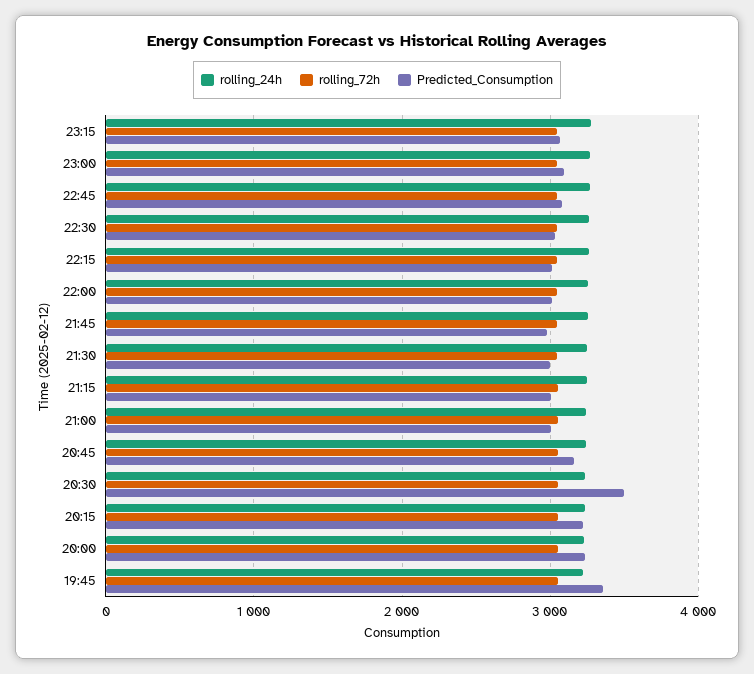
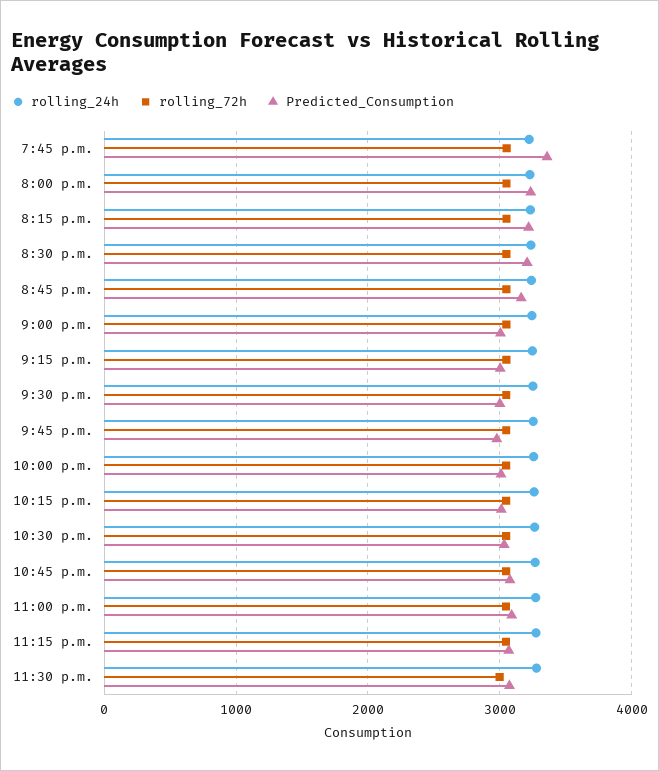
Predicted_Consumption, 20:30: 3500 -> 3200
rolling_24h, 11:30 p.m.: none -> 3300
rolling_72h, 11:30 p.m.: none -> 3000
Predicted_Consumption, 11:30 p.m.: none -> 3100

